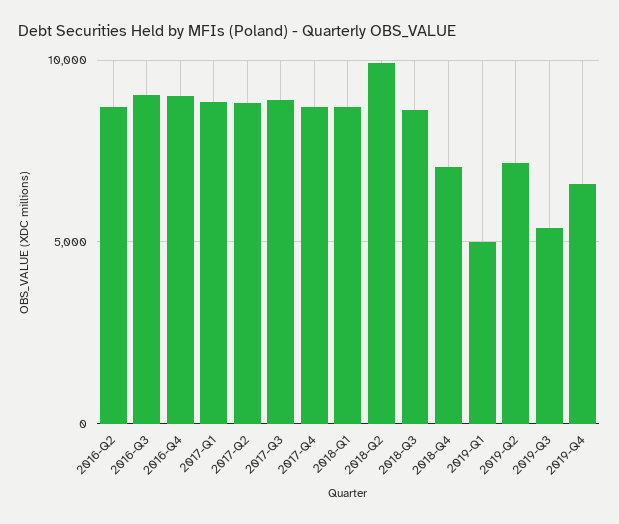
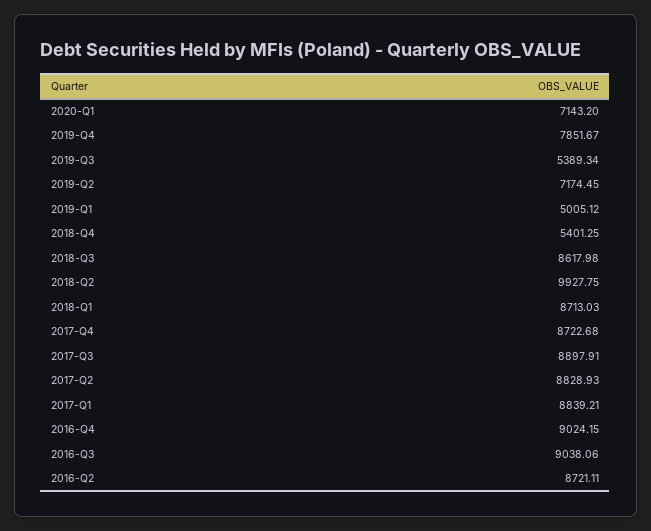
2018-Q4: 7000 -> 5401.25
2019-Q4: 6500 -> 7851.67
2020-Q1: none -> 7143.2

